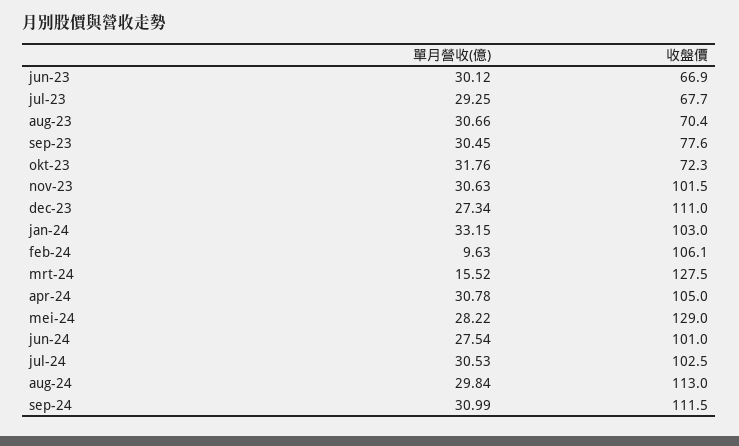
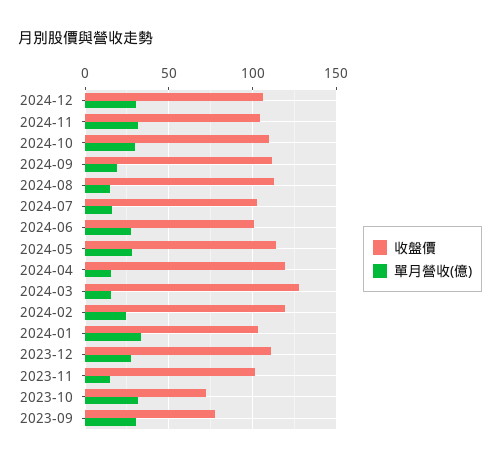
單月營收(億), jun-23: 30.12 -> none
收盤價, jun-23: 66.9 -> none
單月營收(億), jul-23: 29.25 -> none
收盤價, jul-23: 67.7 -> none
單月營收(億), aug-23: 30.66 -> none
收盤價, aug-23: 70.4 -> none
單月營收(億), nov-23: 30.63 -> 15
單月營收(億), feb-24: 9.63 -> 25
收盤價, feb-24: 106.1 -> 120
單月營收(億), apr-24: 30.78 -> 15
收盤價, apr-24: 105 -> 120
收盤價, mei-24: 129 -> 115
單月營收(億), jul-24: 30.53 -> 15
單月營收(億), aug-24: 29.84 -> 15
單月營收(億), sep-24: 30.99 -> 20
收盤價, 2024-12: none -> 105
單月營收(億), 2024-12: none -> 30
收盤價, 2024-11: none -> 105
單月營收(億), 2024-11: none -> 30
收盤價, 2024-10: none -> 110
單月營收(億), 2024-10: none -> 30

